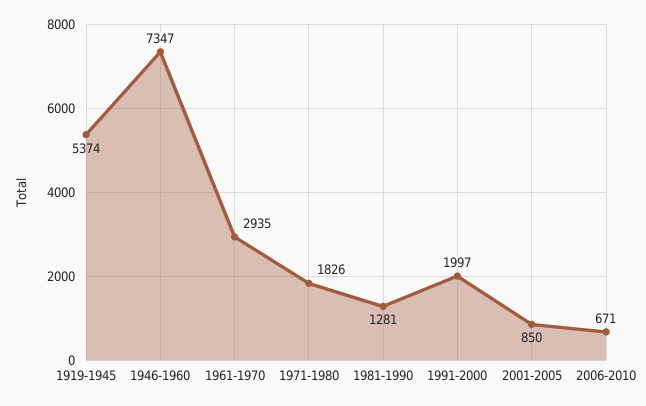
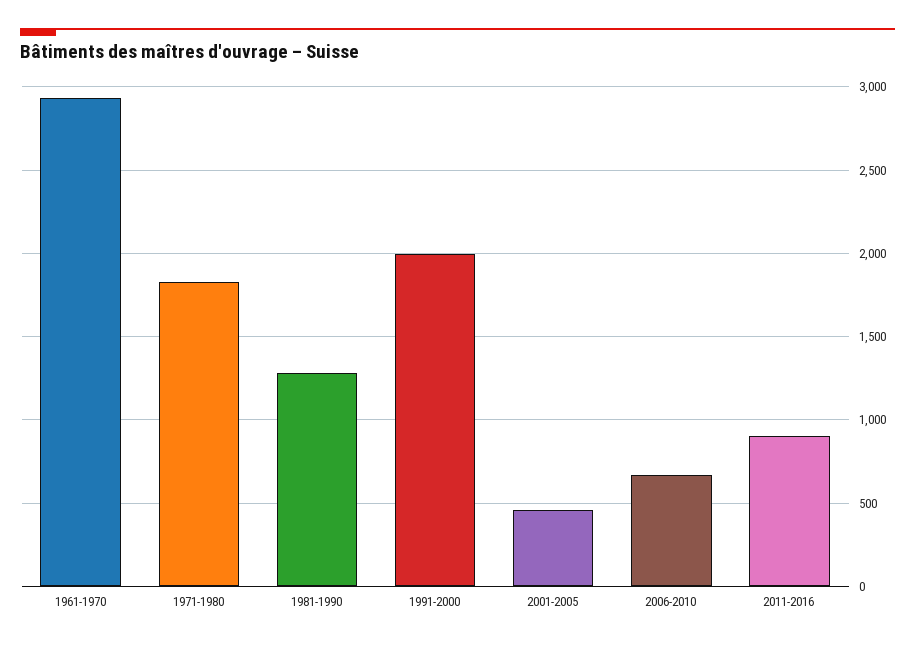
1919-1945: 5374 -> none
1946-1960: 7347 -> none
2001-2005: 850 -> 450
2011-2016: none -> 900

